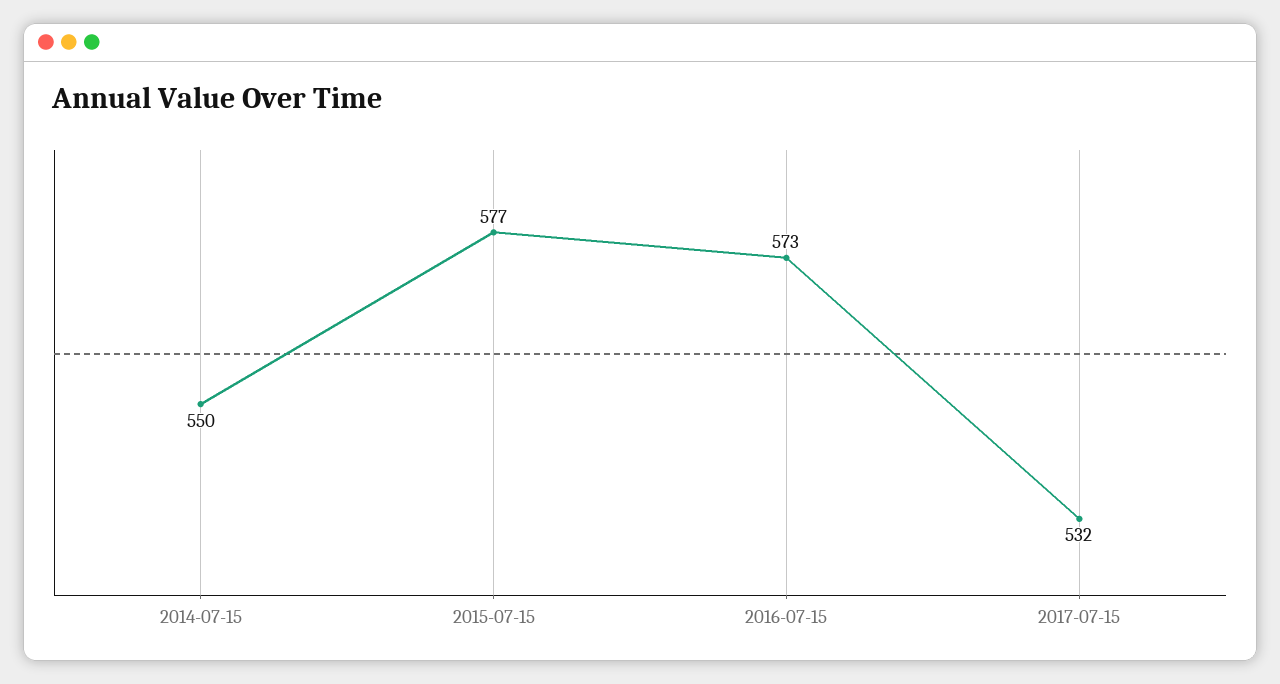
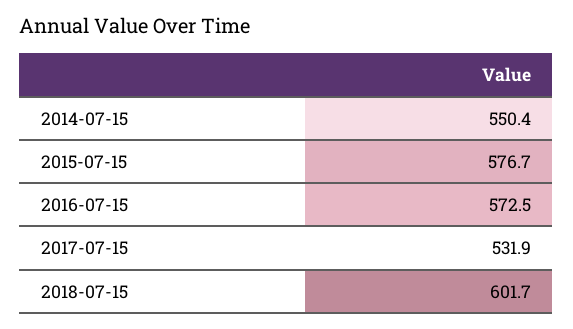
2018-07-15: none -> 601.7

